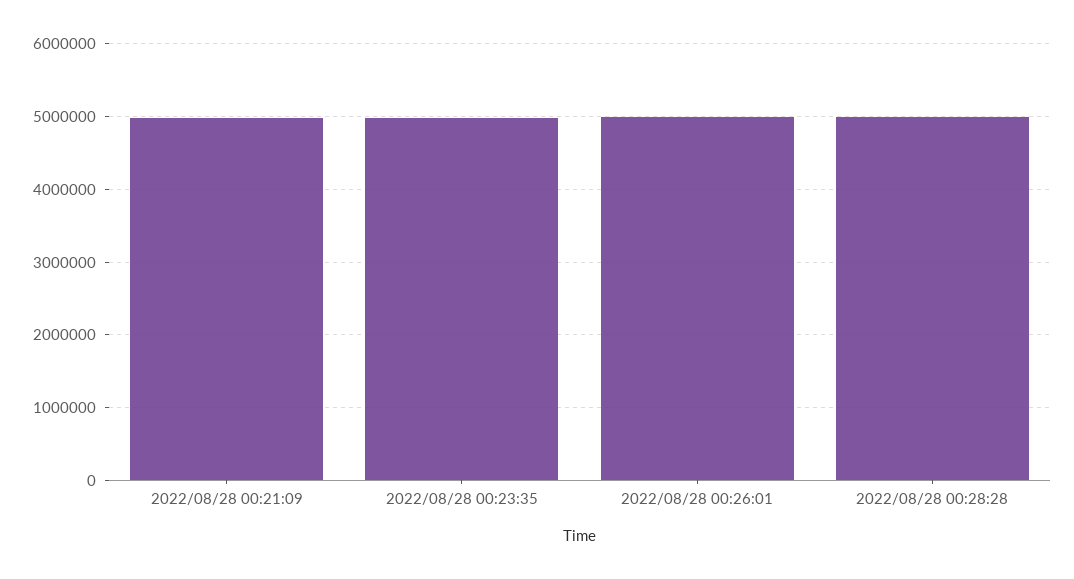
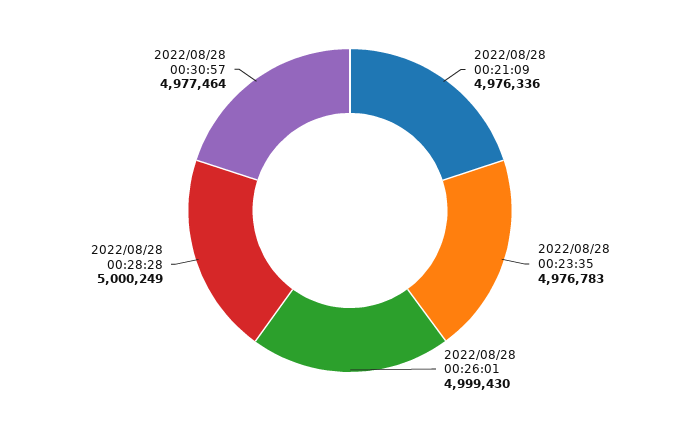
2022/08/28 00:30:57: none -> 4977464

